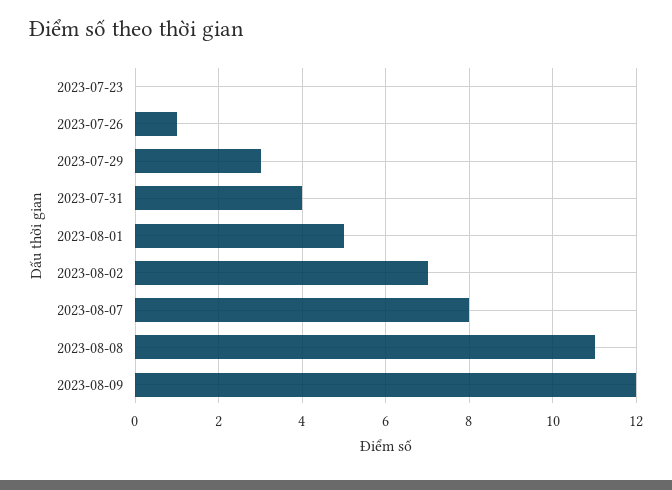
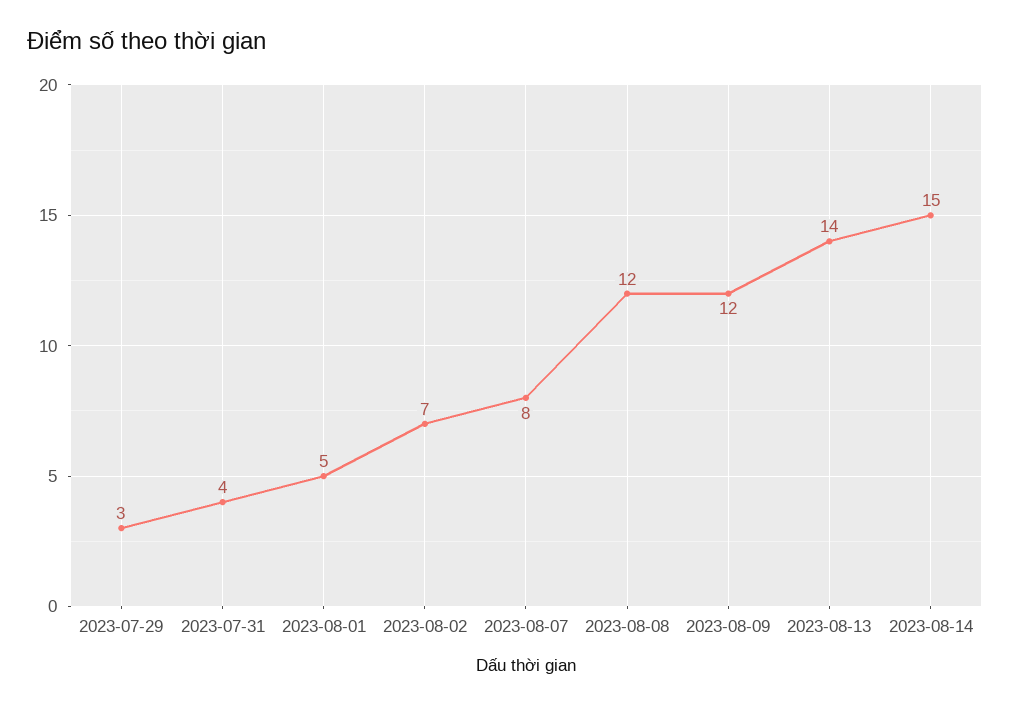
2023-07-23: 0 -> none
2023-07-26: 1 -> none
2023-08-08: 11 -> 12
2023-08-13: none -> 14
2023-08-14: none -> 15

